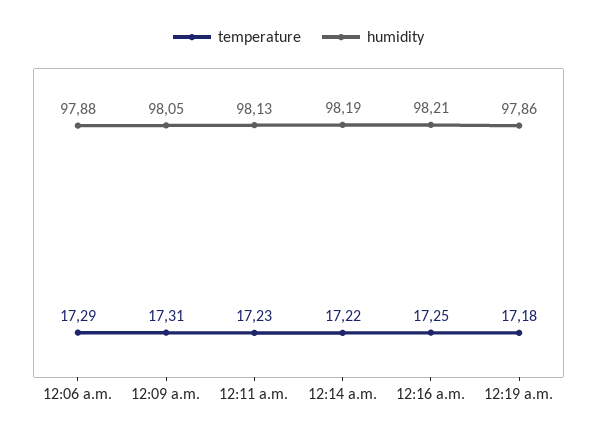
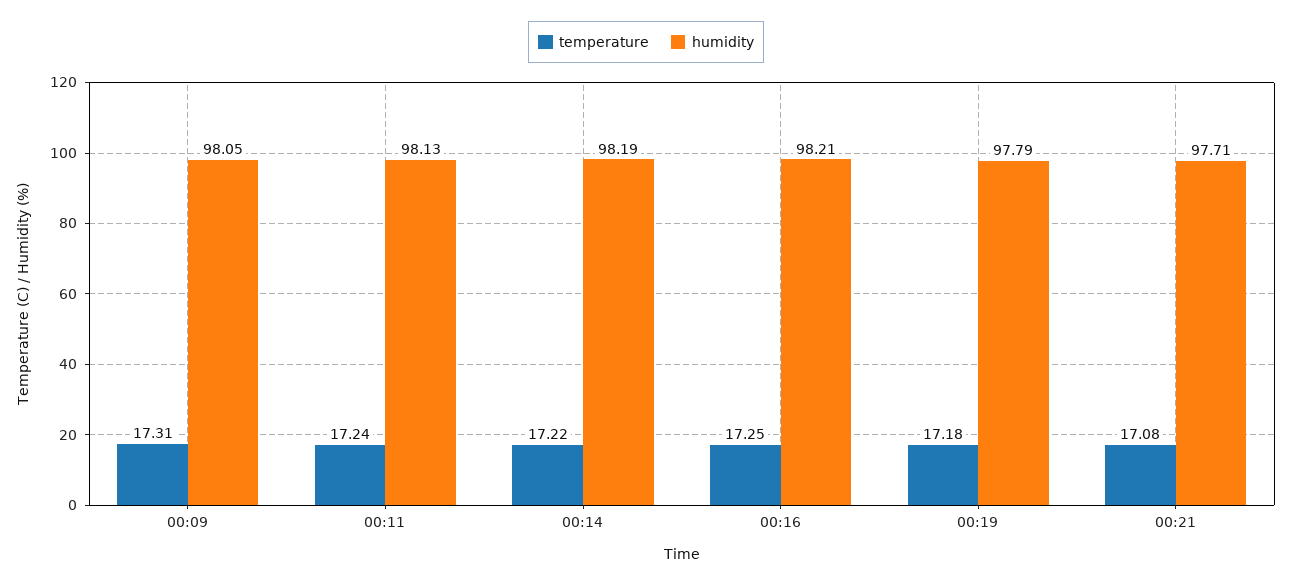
temperature, 12:06 a.m.: 17.29 -> none
humidity, 12:06 a.m.: 97.88 -> none
temperature, 12:11 a.m.: 17.23 -> 17.24
humidity, 12:19 a.m.: 97.86 -> 97.79
temperature, 00:21: none -> 17.08
humidity, 00:21: none -> 97.71

